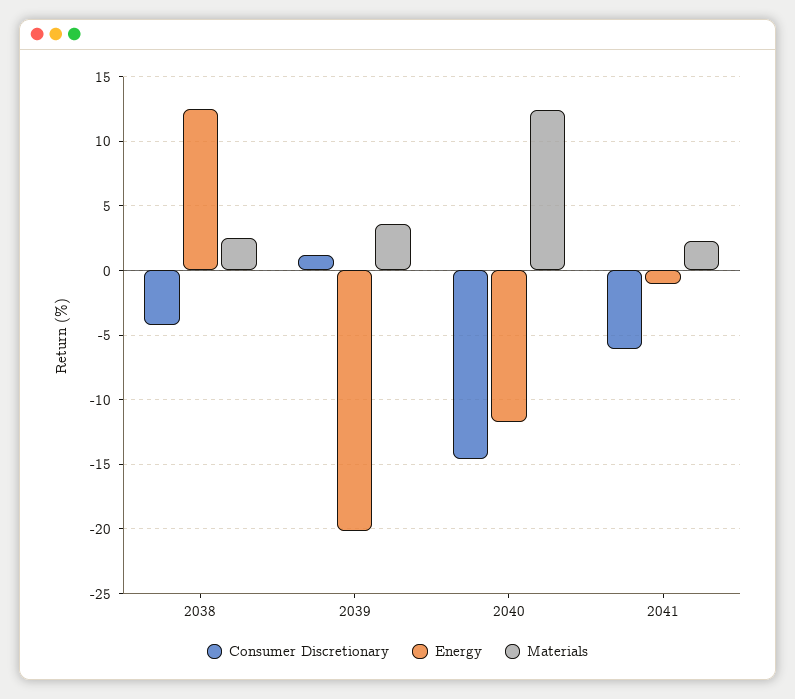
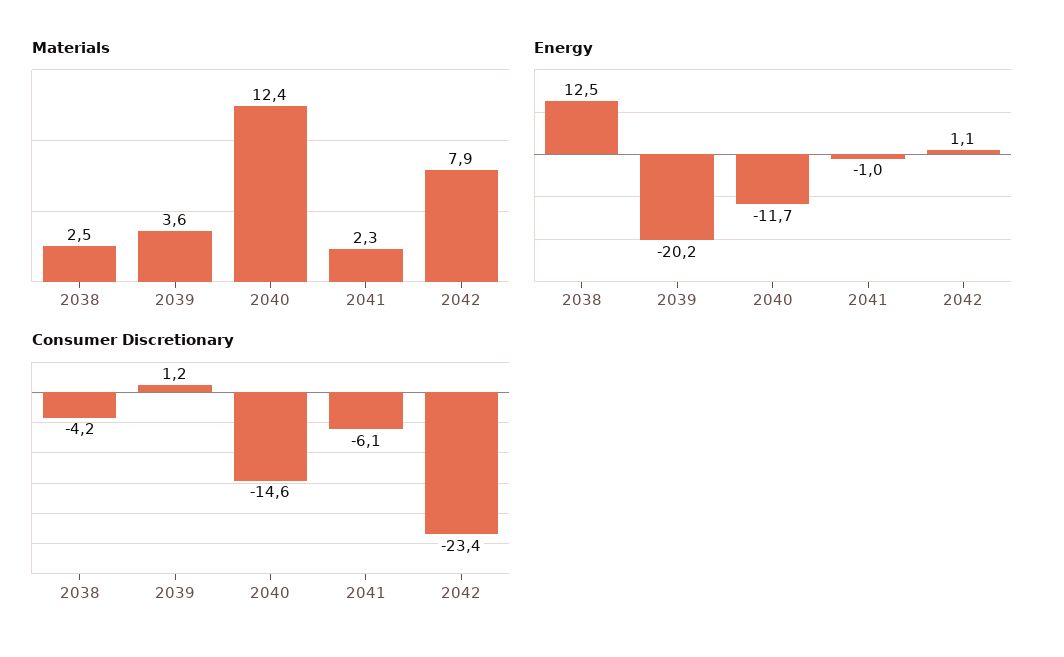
Materials, 2042: none -> 7.9
Energy, 2042: none -> 1.1
Consumer Discretionary, 2042: none -> -23.4

